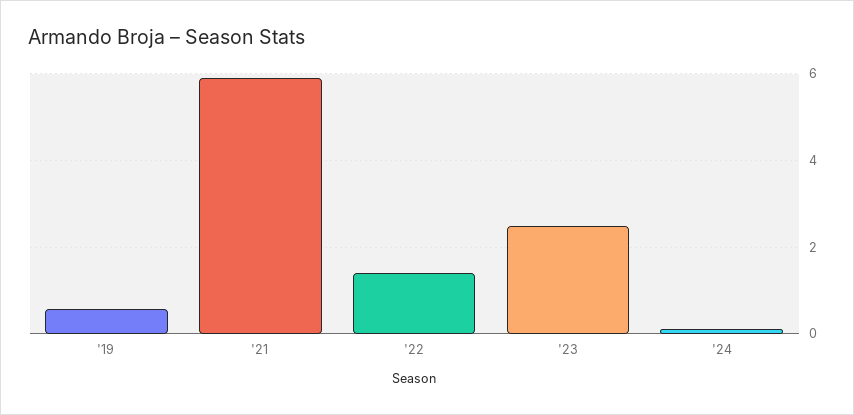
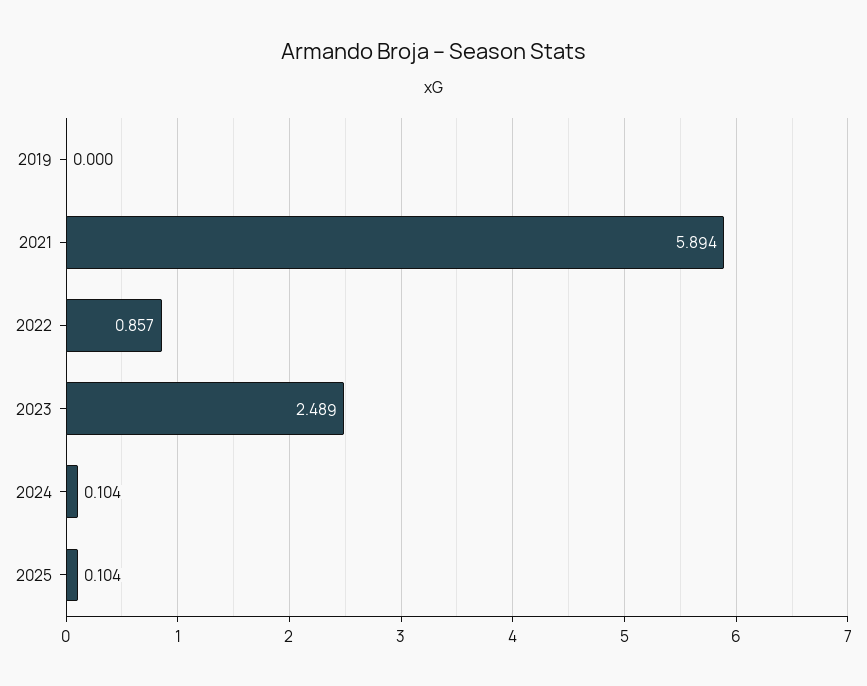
'19: 0.6 -> 0
'22: 1.4 -> 0.857
2025: none -> 0.104

